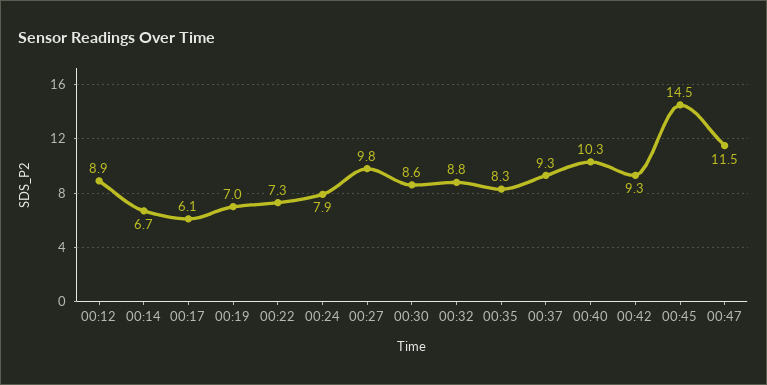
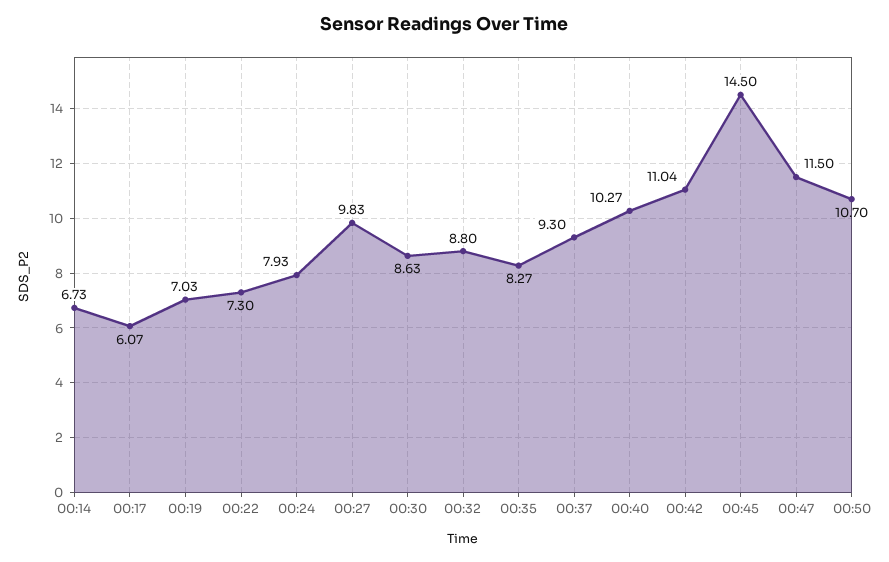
00:12: 8.9 -> none
00:42: 9.3 -> 11.04
00:50: none -> 10.7

